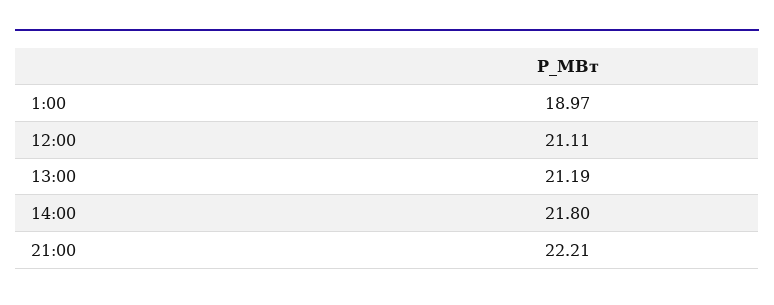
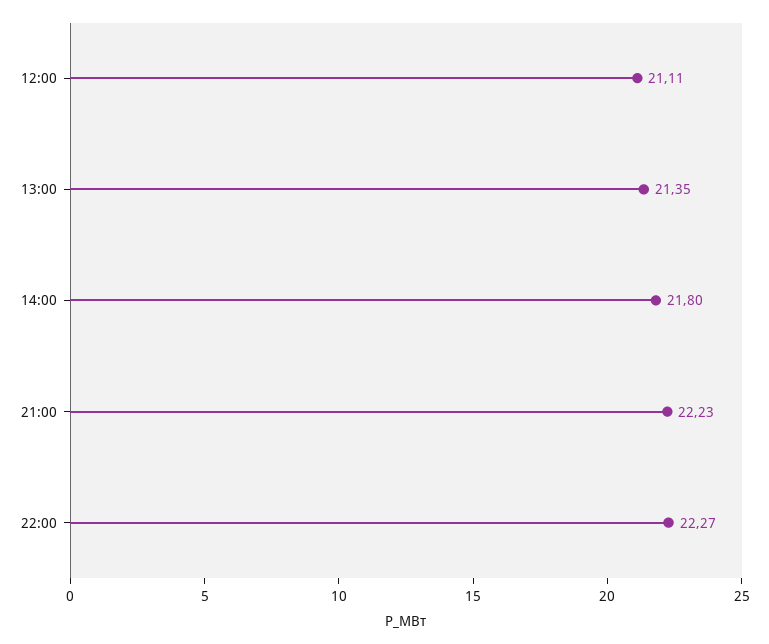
1:00: 18.97 -> none
13:00: 21.19 -> 21.35
21:00: 22.21 -> 22.23
22:00: none -> 22.27

